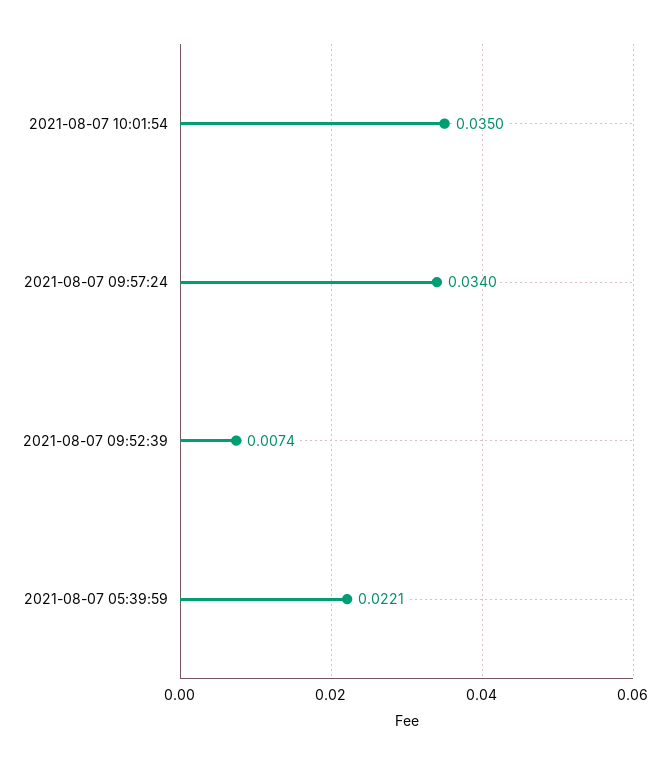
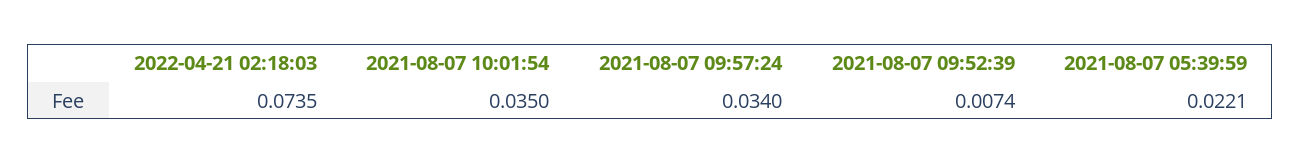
2022-04-21 02:18:03: none -> 0.0735

